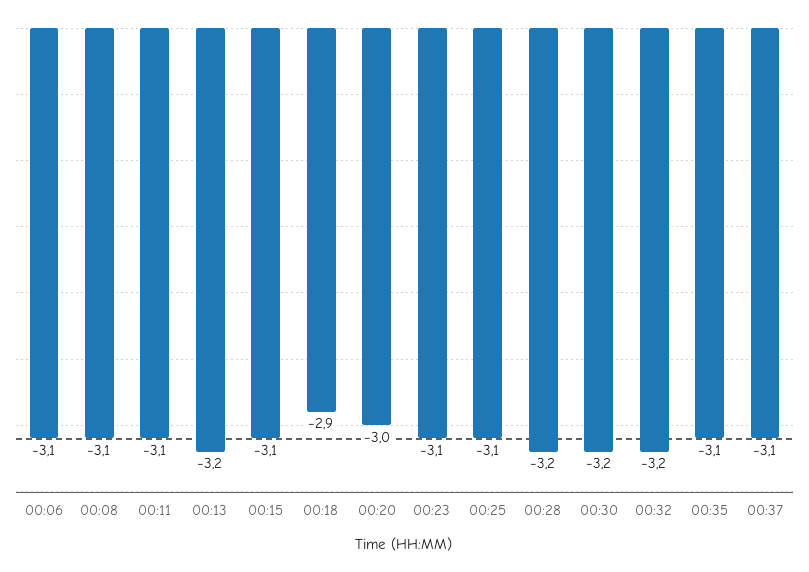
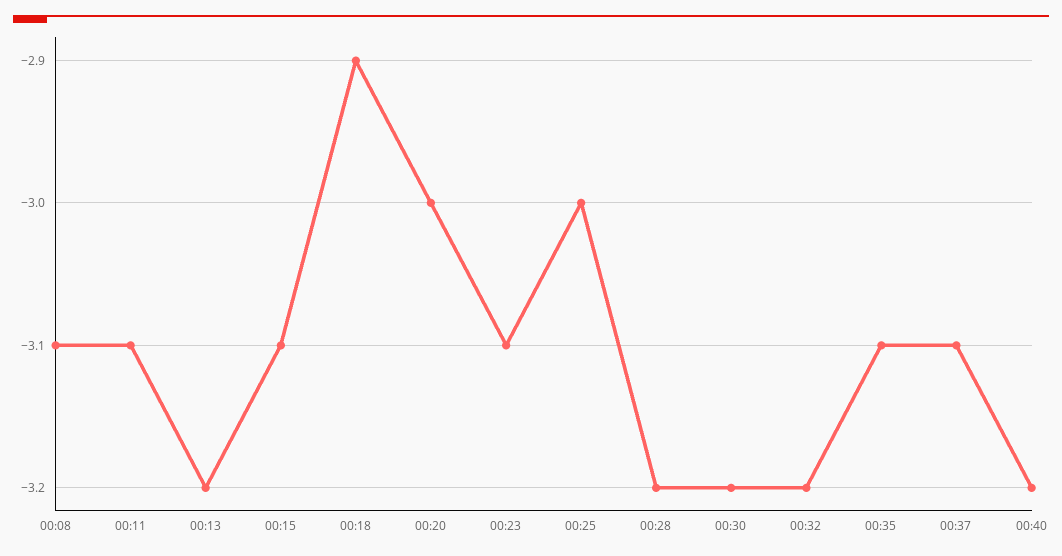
00:06: -3.1 -> none
00:25: -3.1 -> -3
00:40: none -> -3.2

